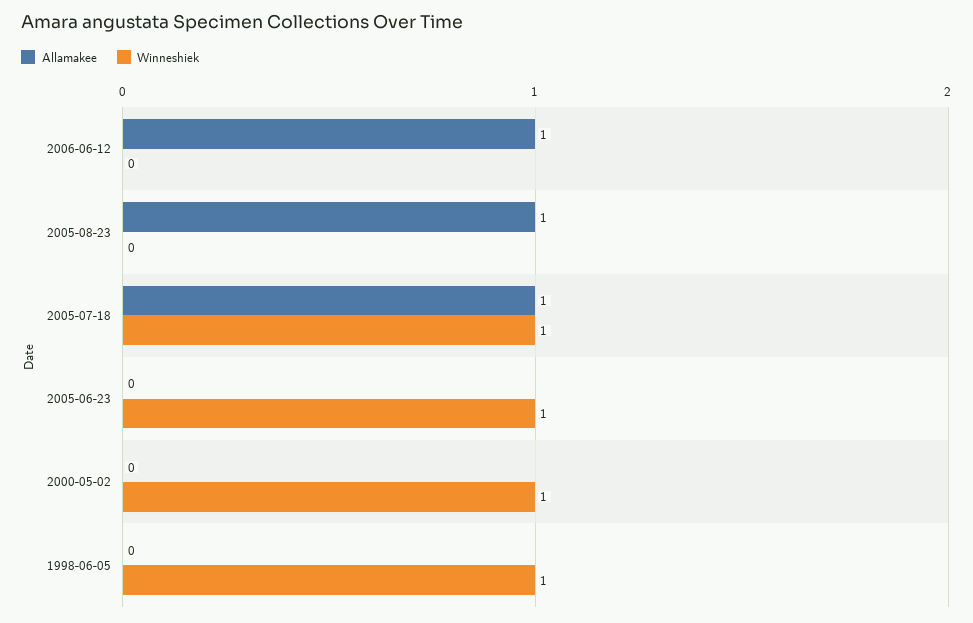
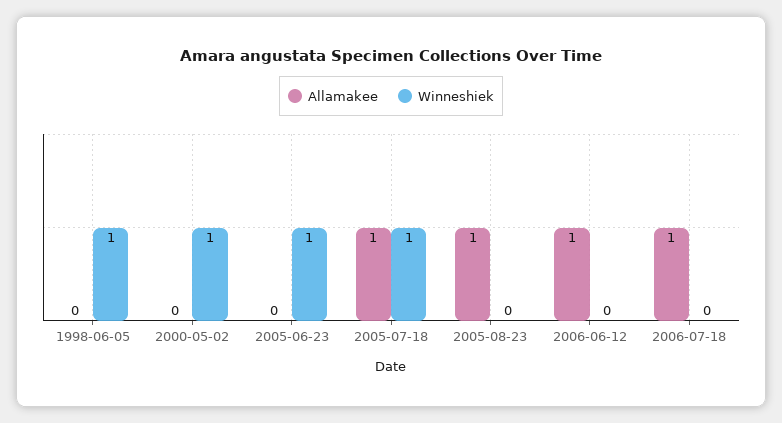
Allamakee, 2006-07-18: none -> 1
Winneshiek, 2006-07-18: none -> 0

